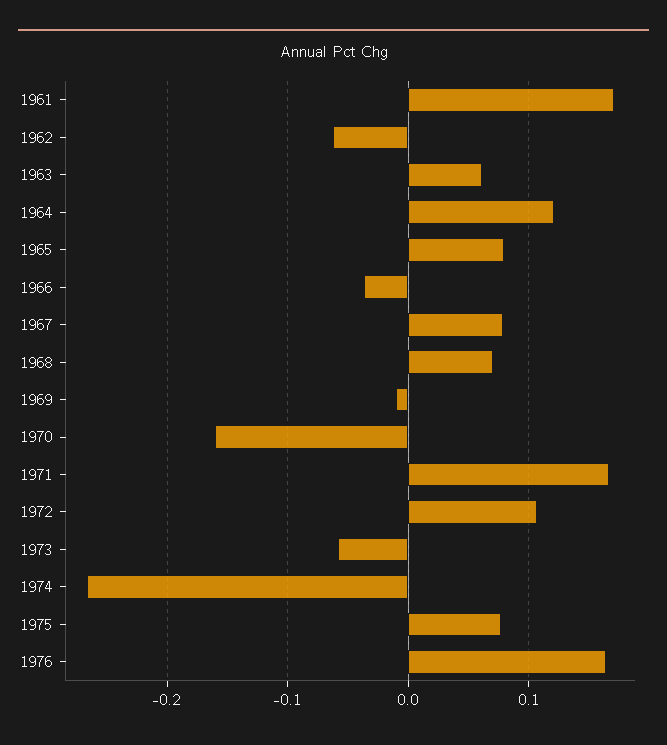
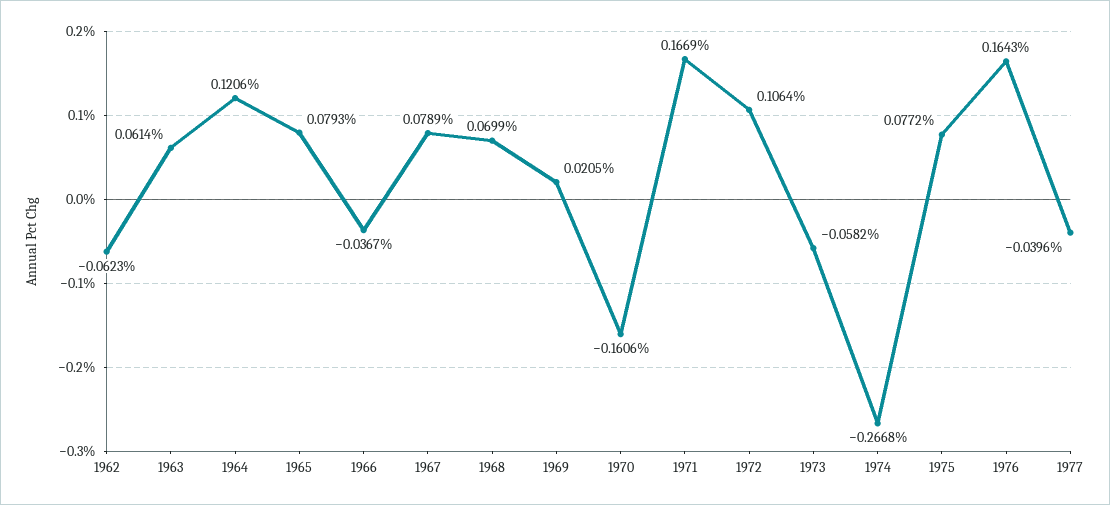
1961: 0.17 -> none
1969: -0.01 -> 0.0205
1977: none -> -0.0396

